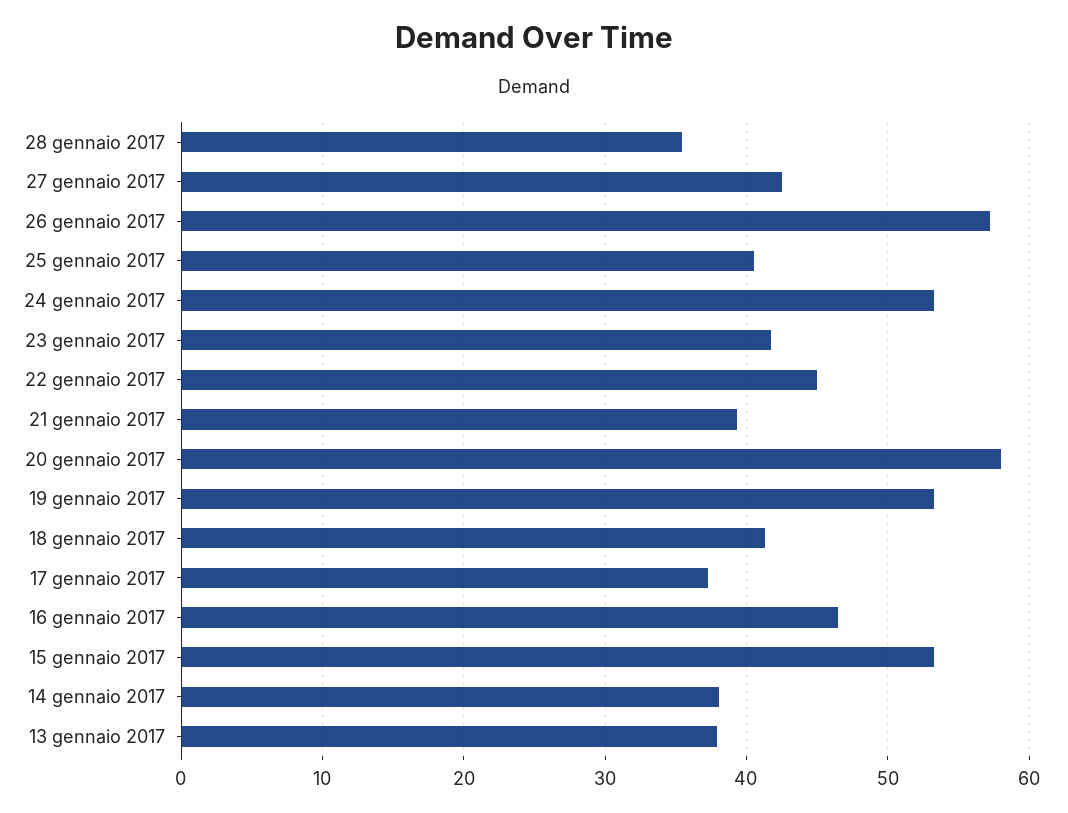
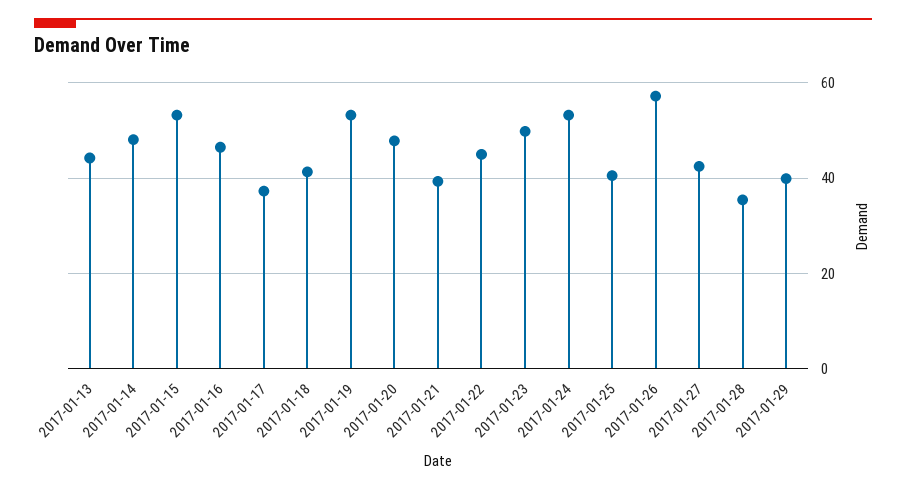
23 gennaio 2017: 42 -> 50
20 gennaio 2017: 58 -> 48
14 gennaio 2017: 38 -> 48
13 gennaio 2017: 38 -> 44
2017-01-29: none -> 40

